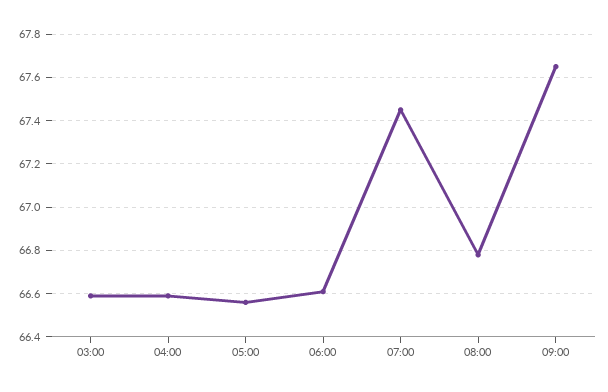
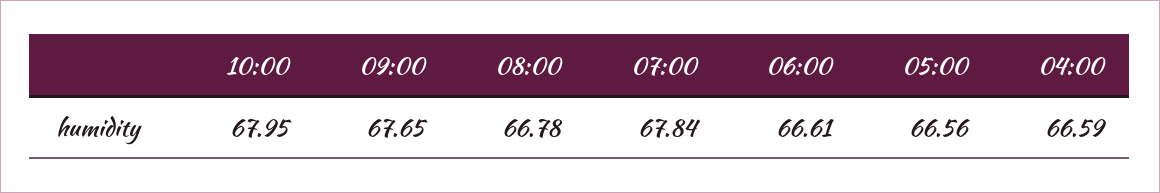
03:00: 66.6 -> none
07:00: 67.45 -> 67.84
10:00: none -> 67.95

